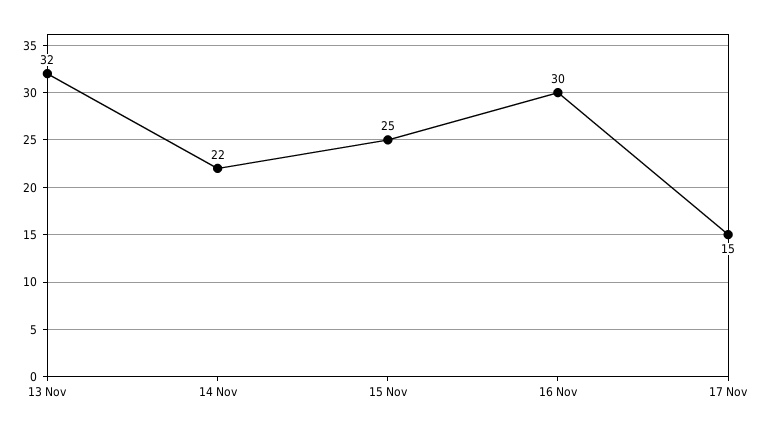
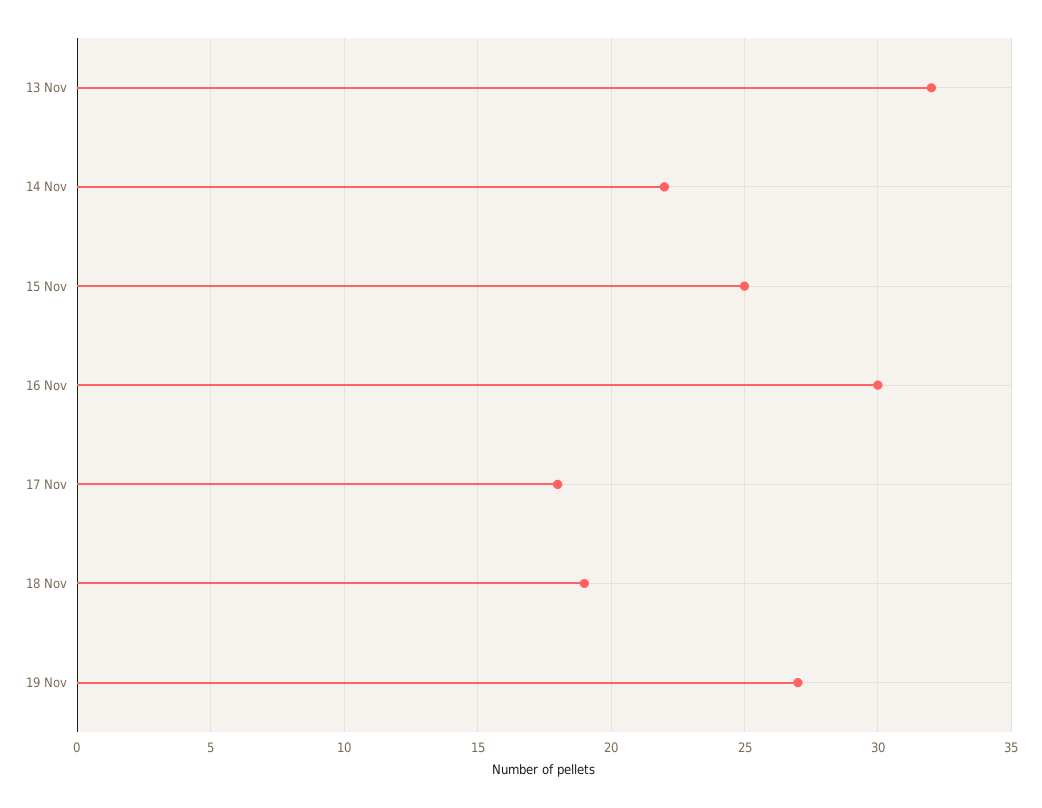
17 Nov: 15 -> 18
18 Nov: none -> 19
19 Nov: none -> 27

